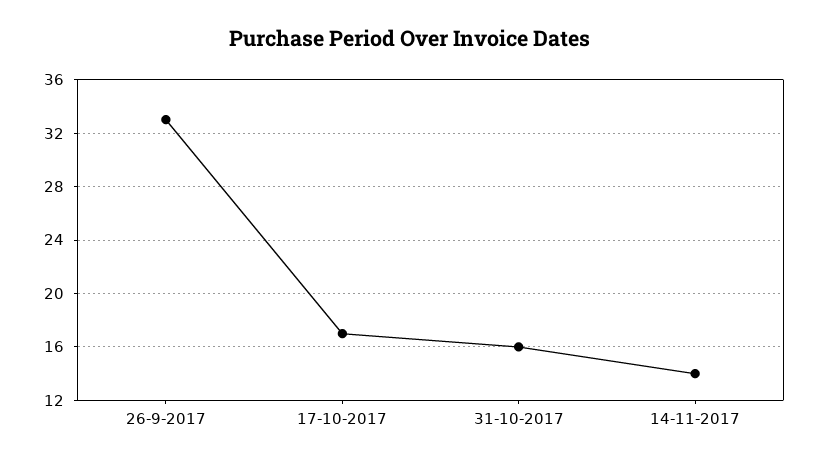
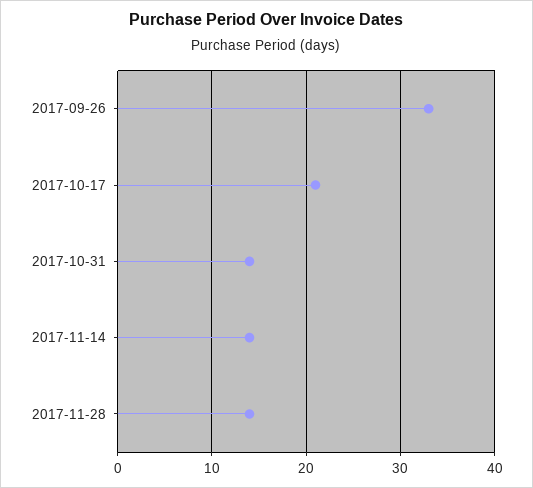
17-10-2017: 17 -> 21
31-10-2017: 16 -> 14
2017-11-28: none -> 14

